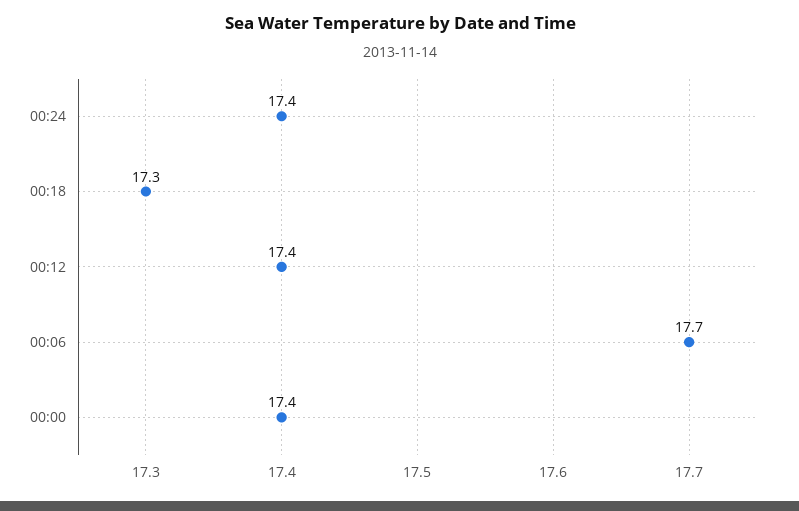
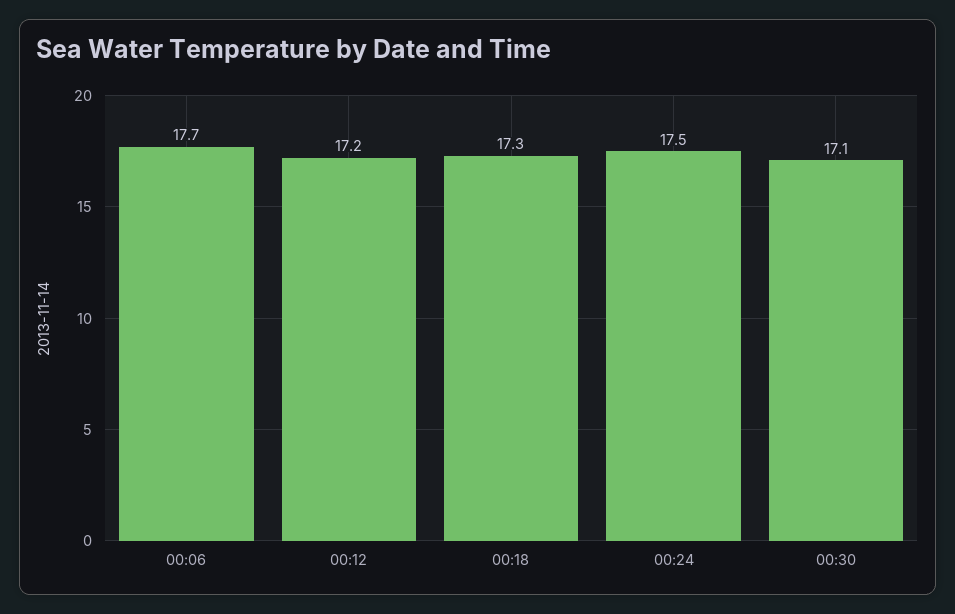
00:24: 17.4 -> 17.5
00:12: 17.4 -> 17.2
00:00: 17.4 -> none
00:30: none -> 17.1

